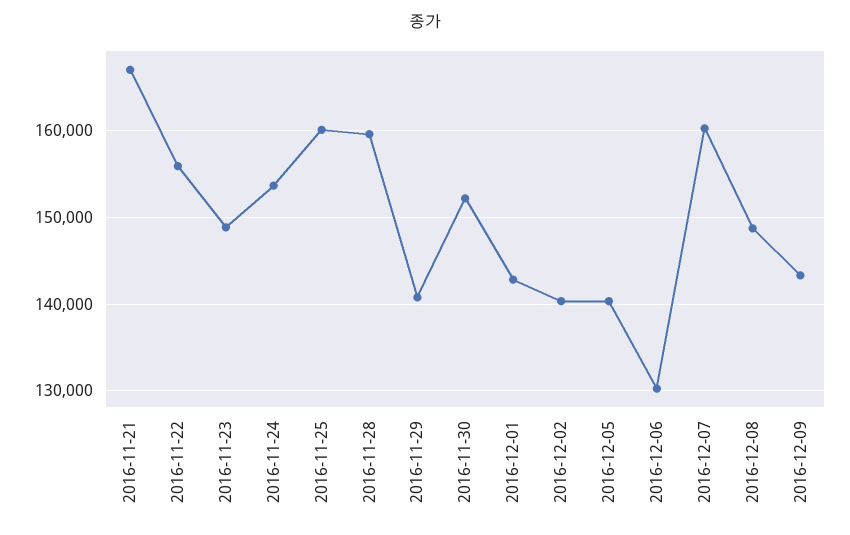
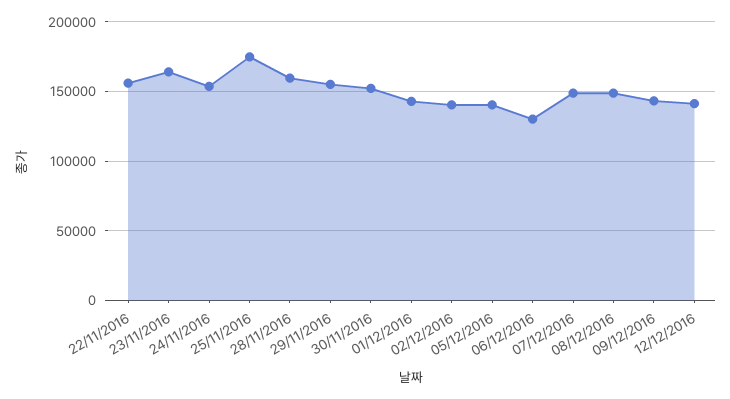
2016-11-21: 167000 -> none
2016-11-23: 149000 -> 165000
2016-11-25: 160000 -> 175000
2016-11-29: 141000 -> 155000
2016-12-07: 160000 -> 150000
12/12/2016: none -> 140000

